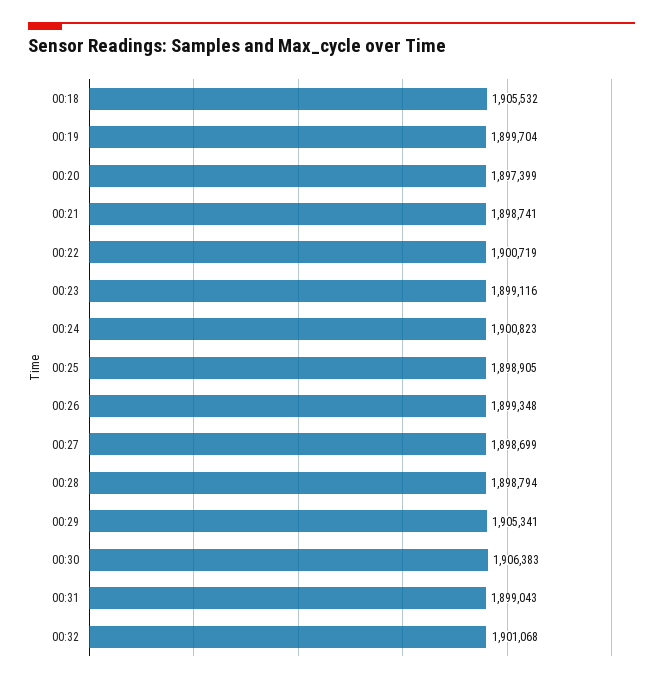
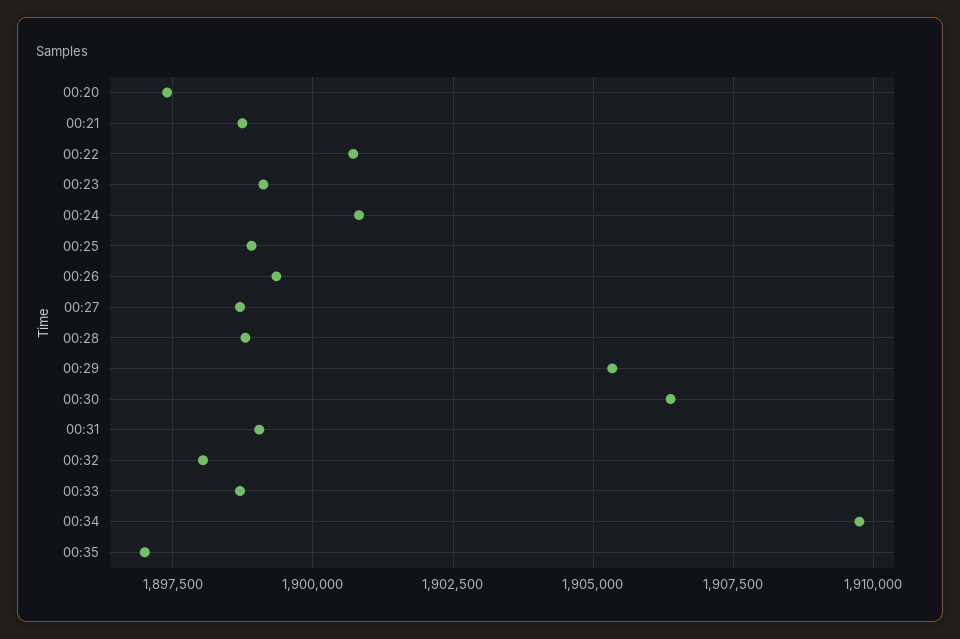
00:18: 1905532 -> none
00:19: 1899704 -> none
00:32: 1901068 -> 1898000
00:33: none -> 1898750
00:34: none -> 1909750
00:35: none -> 1897000

